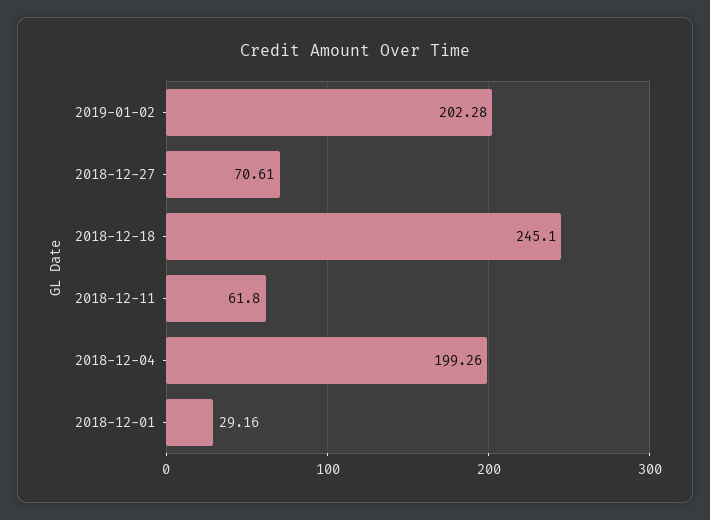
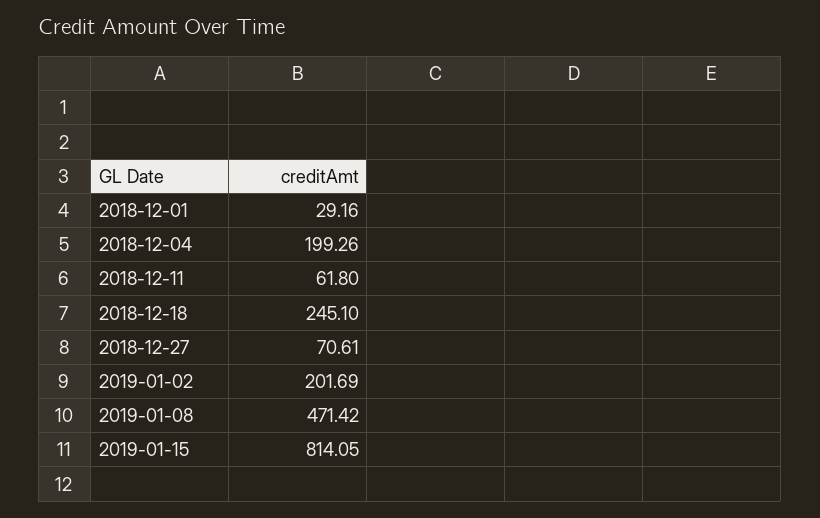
2019-01-02: 202.28 -> 201.69
2019-01-08: none -> 471.42
2019-01-15: none -> 814.05

